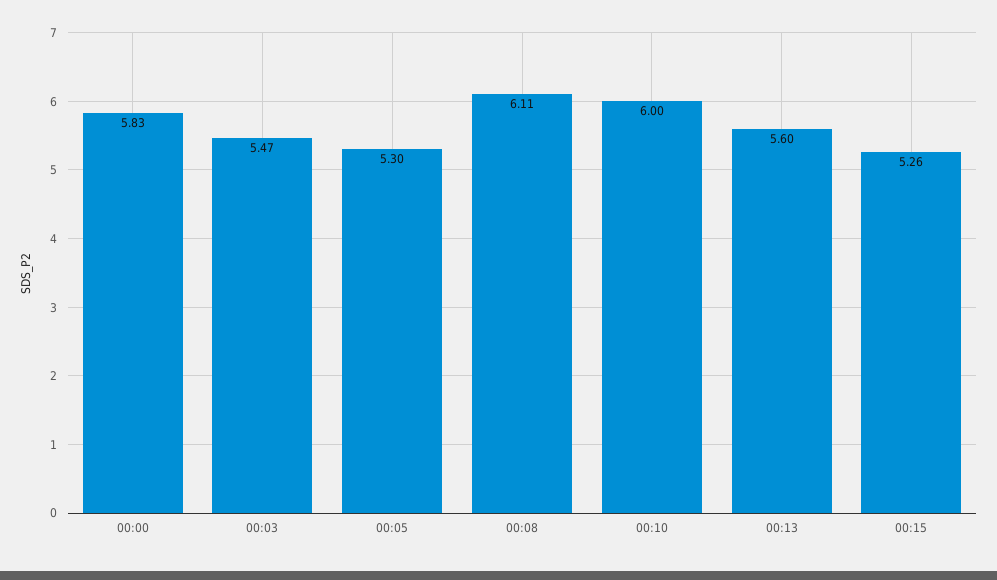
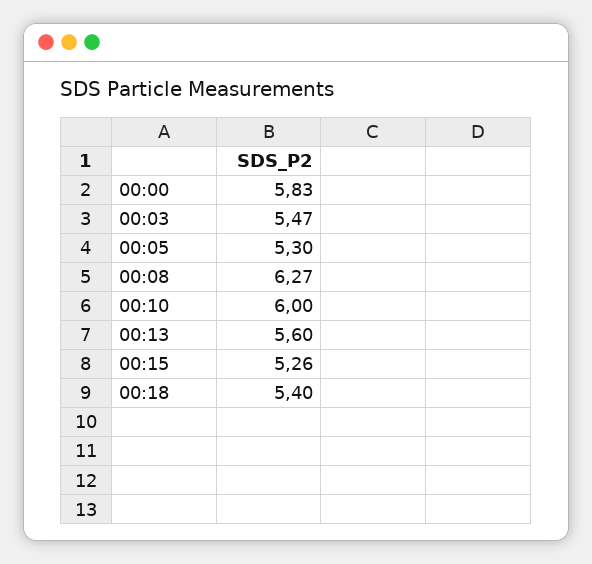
00:08: 6.11 -> 6.27
00:18: none -> 5.4

